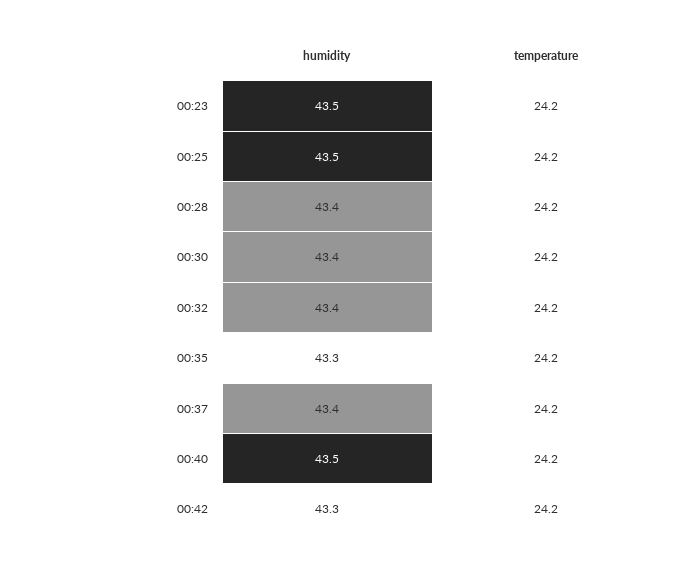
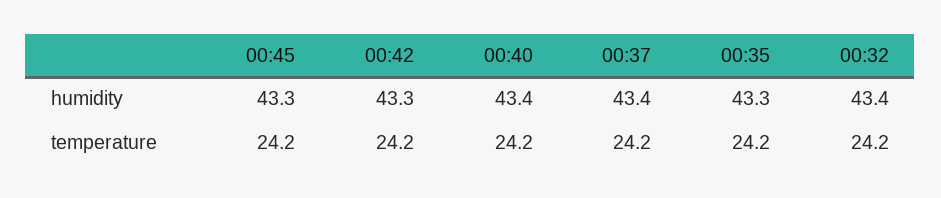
humidity, 00:23: 43.5 -> none
temperature, 00:23: 24.2 -> none
humidity, 00:25: 43.5 -> none
temperature, 00:25: 24.2 -> none
humidity, 00:28: 43.4 -> none
temperature, 00:28: 24.2 -> none
humidity, 00:30: 43.4 -> none
temperature, 00:30: 24.2 -> none
humidity, 00:40: 43.5 -> 43.4
humidity, 00:45: none -> 43.3
temperature, 00:45: none -> 24.2

